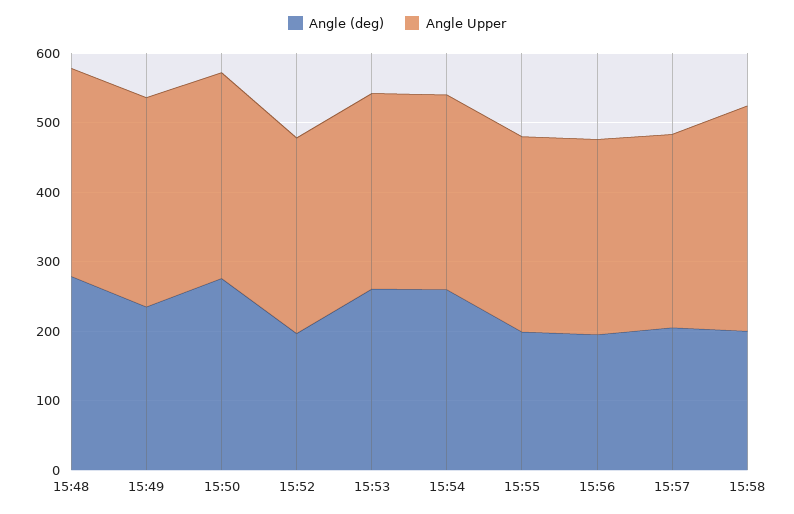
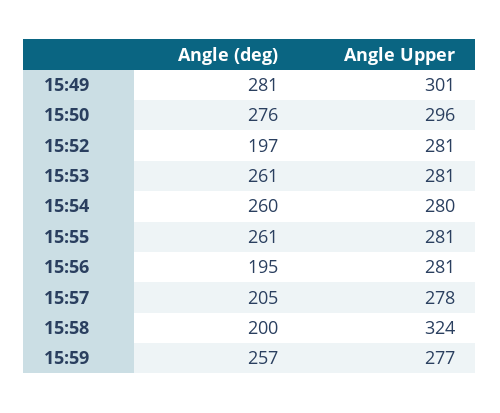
Angle (deg), 15:48: 280 -> none
Angle Upper, 15:48: 300 -> none
Angle (deg), 15:49: 240 -> 281
Angle (deg), 15:55: 200 -> 261
Angle (deg), 15:59: none -> 257
Angle Upper, 15:59: none -> 277

